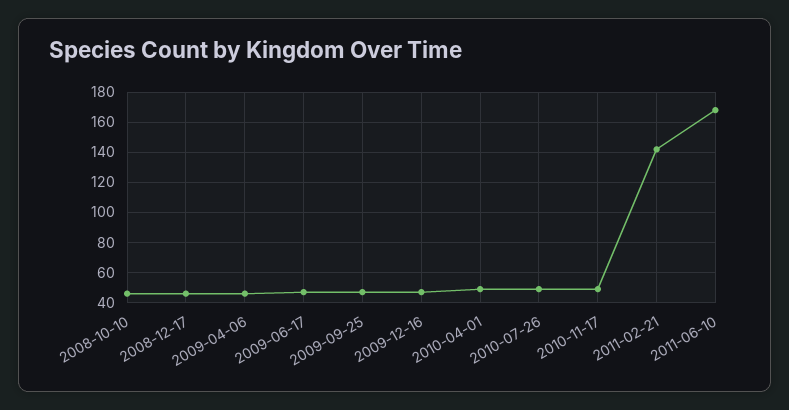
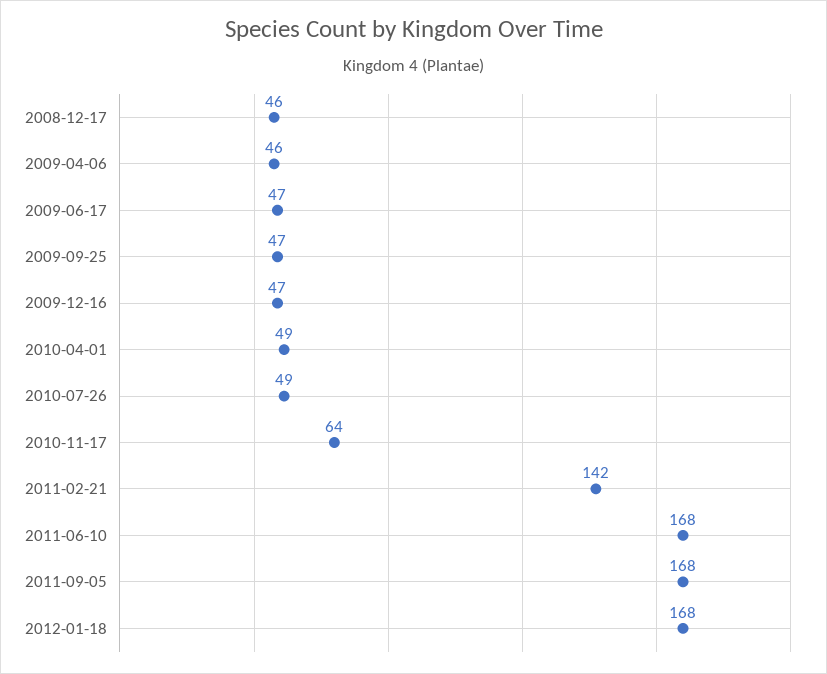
2008-10-10: 45 -> none
2010-11-17: 50 -> 64
2011-09-05: none -> 168
2012-01-18: none -> 168

